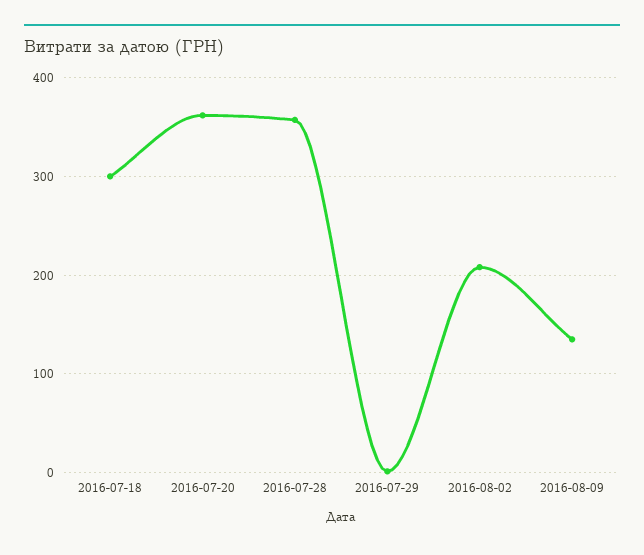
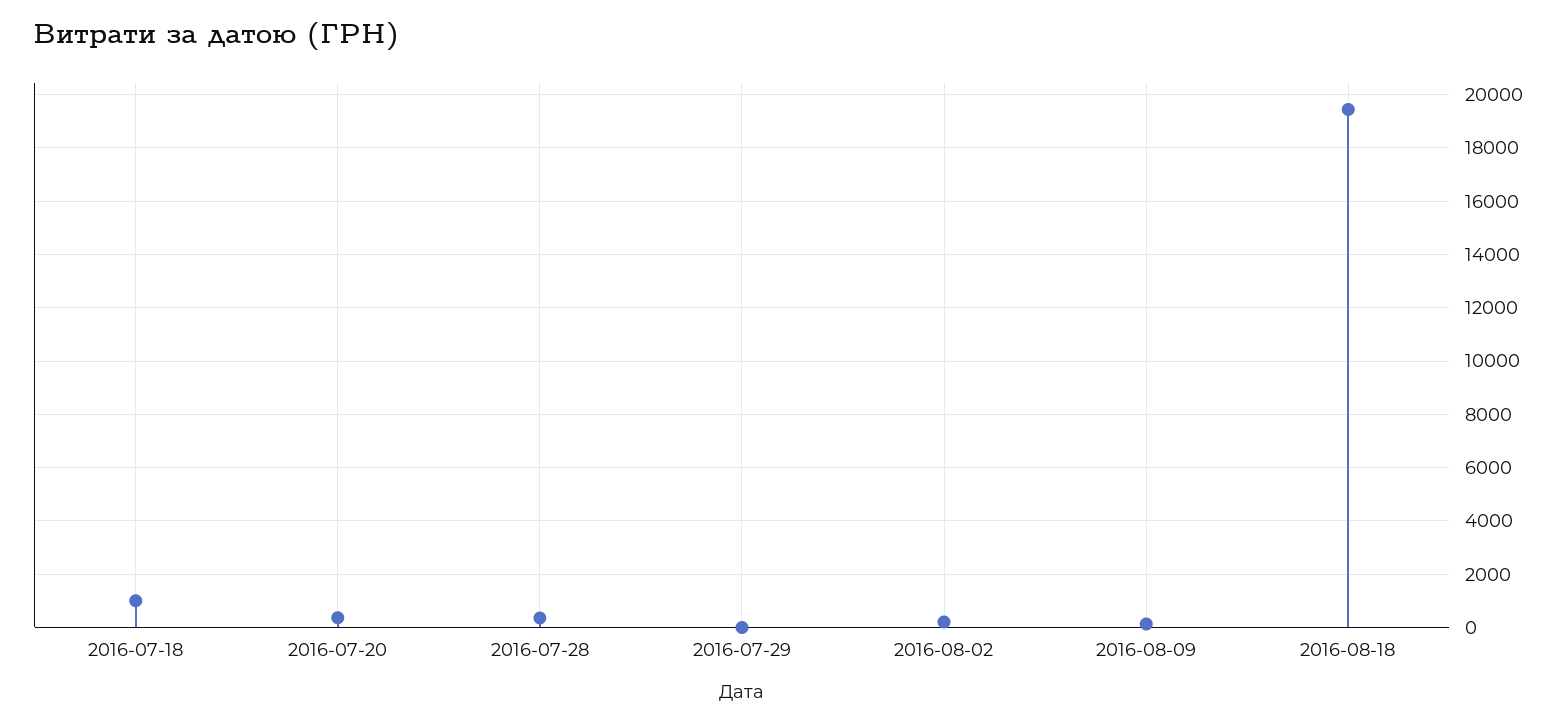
2016-07-18: 300 -> 1000
2016-08-18: none -> 19500

